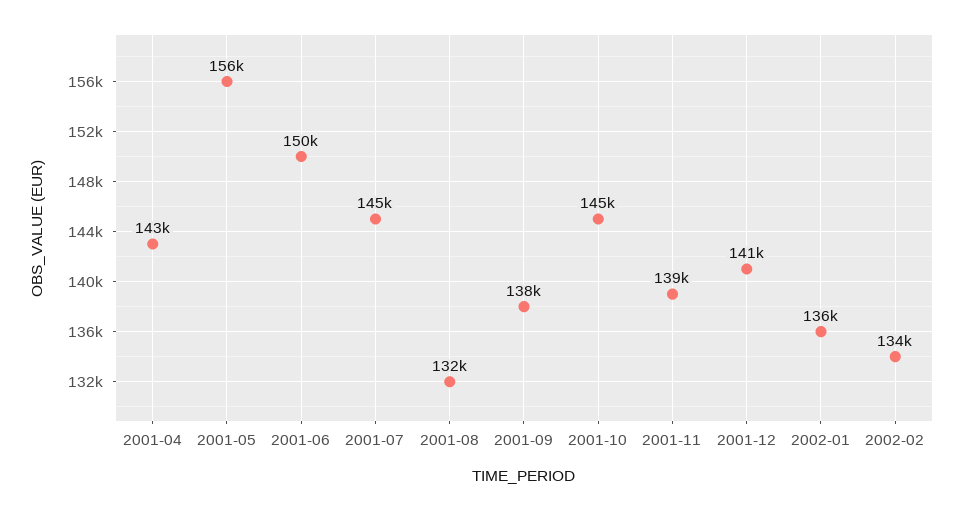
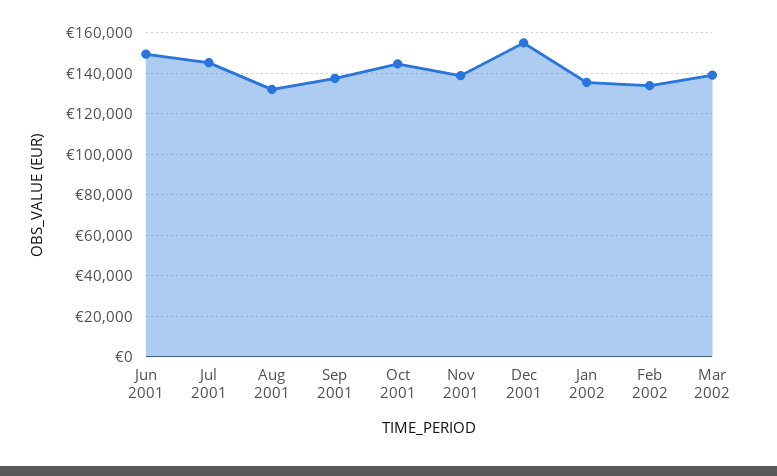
2001-04: 143000 -> none
2001-05: 156000 -> none
2001-12: 141000 -> 155000
Mar 2002: none -> 140000

